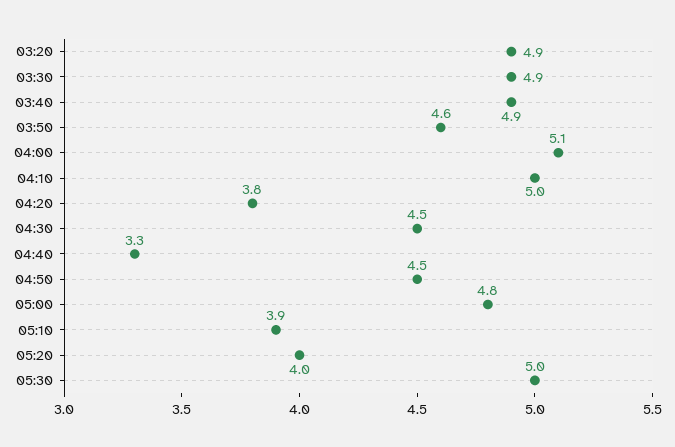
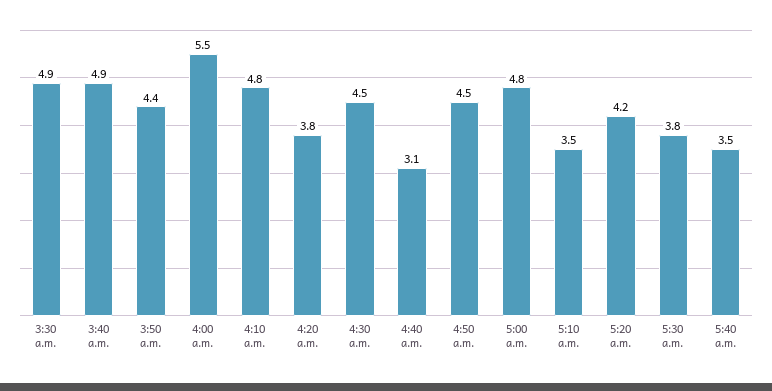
03:20: 4.9 -> none
03:50: 4.6 -> 4.4
04:00: 5.1 -> 5.5
04:10: 5 -> 4.8
04:40: 3.3 -> 3.1
05:10: 3.9 -> 3.5
05:20: 4 -> 4.2
05:30: 5 -> 3.8
5:40 a.m.: none -> 3.5

